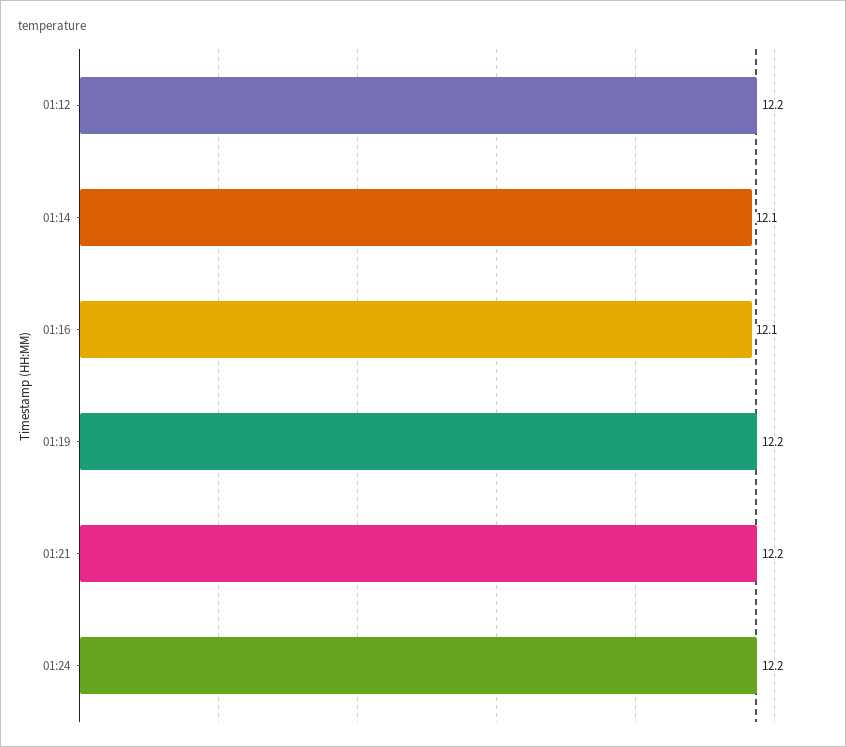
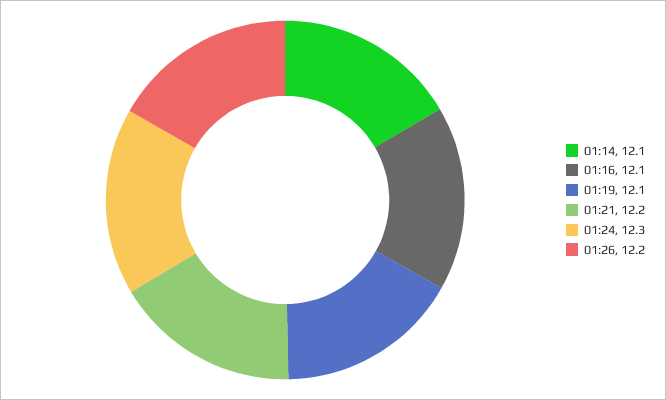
01:12: 12.2 -> none
01:19: 12.2 -> 12.1
01:24: 12.2 -> 12.3
01:26: none -> 12.2

